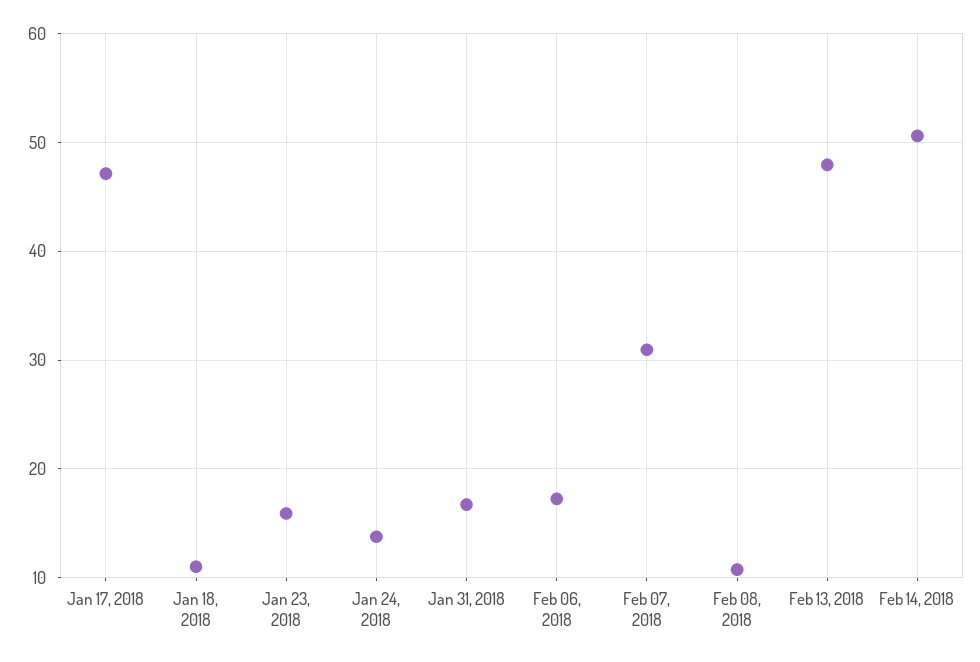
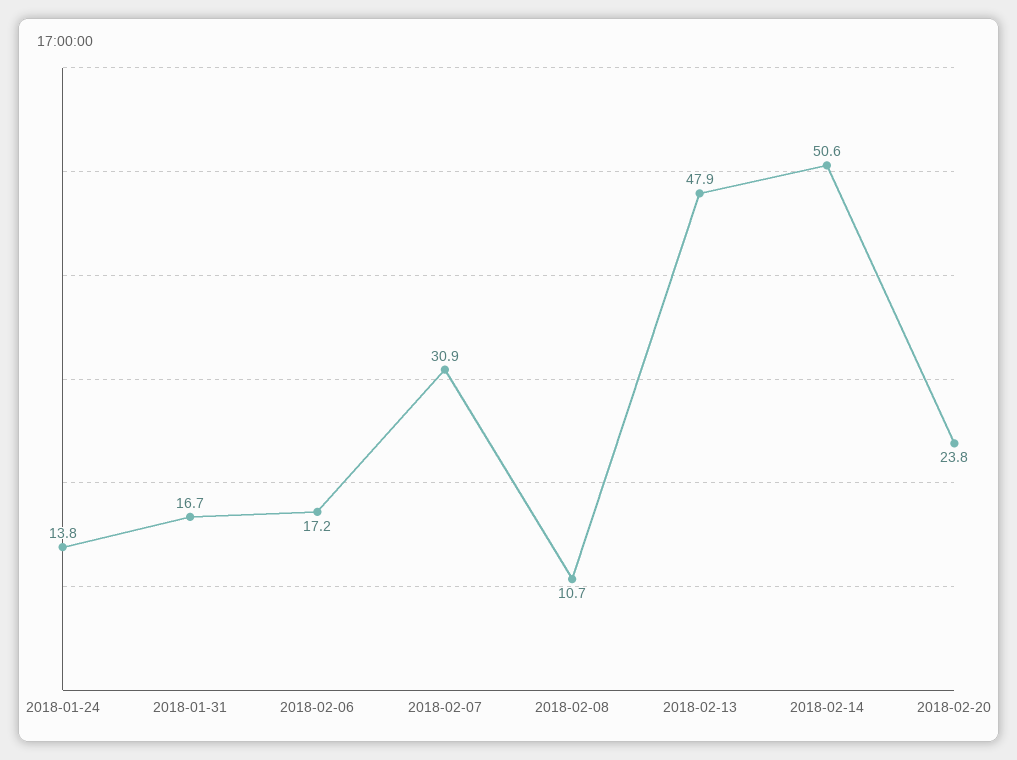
Jan 17, 2018: 47 -> none
Jan 18, 2018: 11 -> none
Jan 23, 2018: 16 -> none
2018-02-20: none -> 23.8

